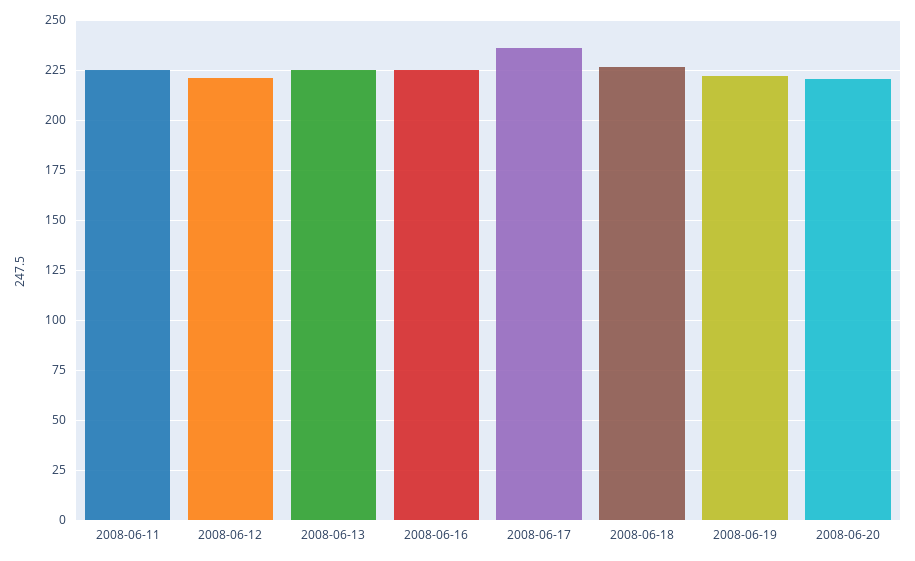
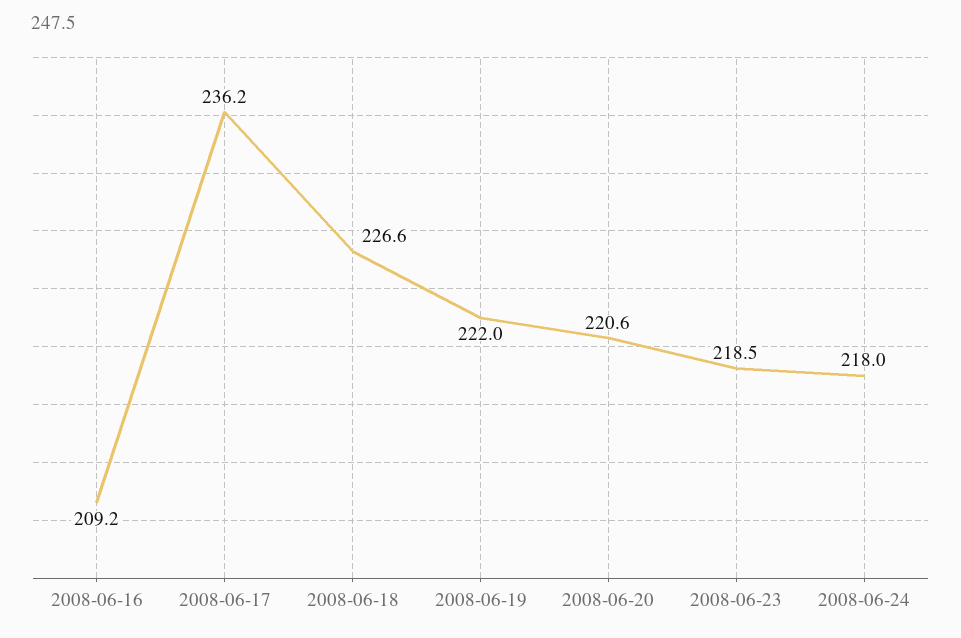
2008-06-11: 225 -> none
2008-06-12: 220 -> none
2008-06-13: 225 -> none
2008-06-16: 225 -> 209.2
2008-06-23: none -> 218.5
2008-06-24: none -> 218

